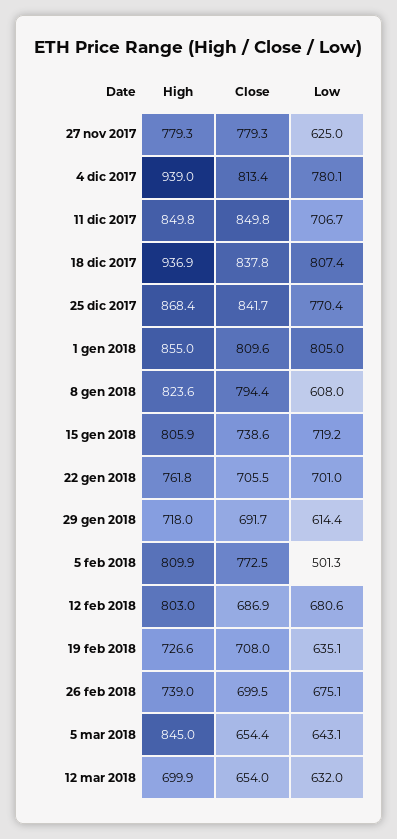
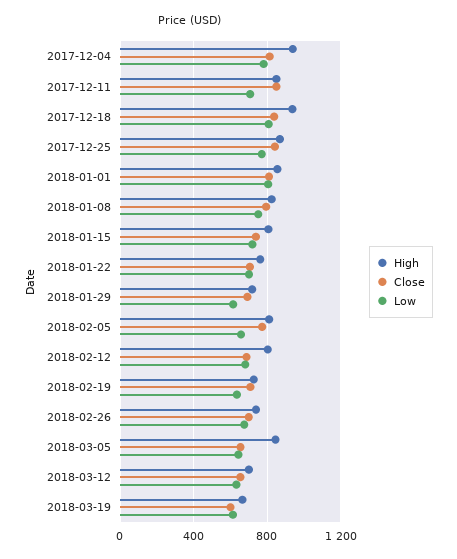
High, 27 nov 2017: 779.3 -> none
Close, 27 nov 2017: 779.3 -> none
Low, 27 nov 2017: 625 -> none
Low, 8 gen 2018: 608 -> 750
Low, 5 feb 2018: 501.3 -> 650
High, 2018-03-19: none -> 650
Close, 2018-03-19: none -> 600
Low, 2018-03-19: none -> 600

